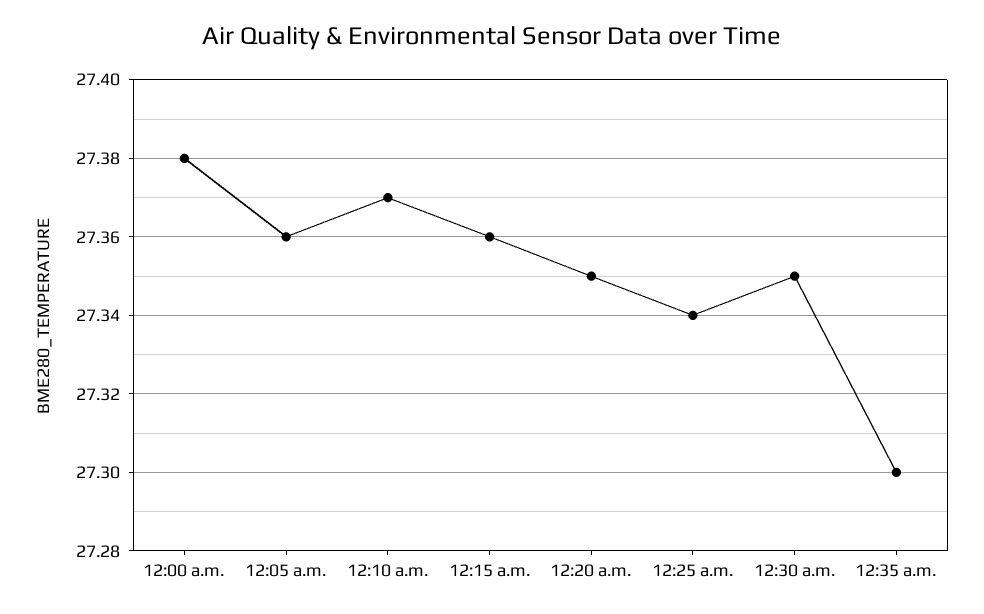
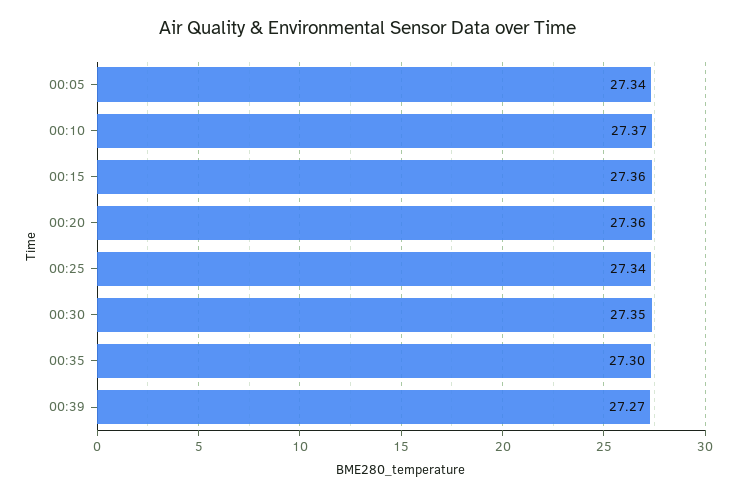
12:00 a.m.: 27.38 -> none
12:05 a.m.: 27.36 -> 27.34
12:20 a.m.: 27.35 -> 27.36
00:39: none -> 27.27

